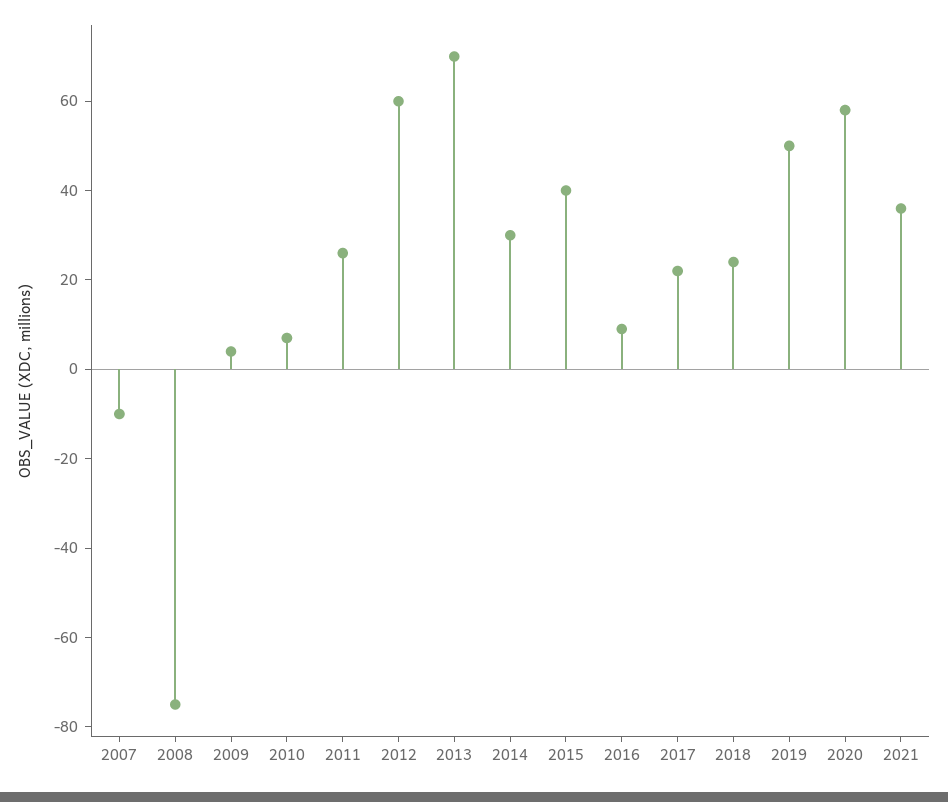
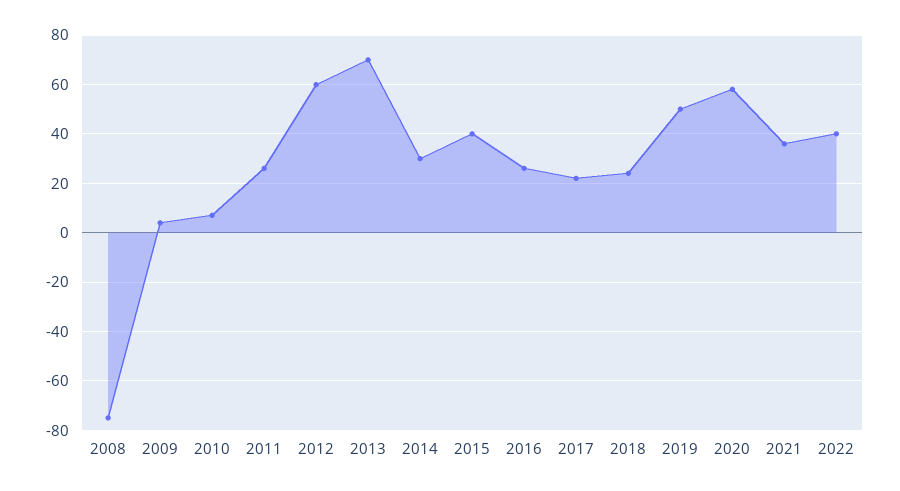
2007: -10 -> none
2016: 10 -> 25
2022: none -> 40

